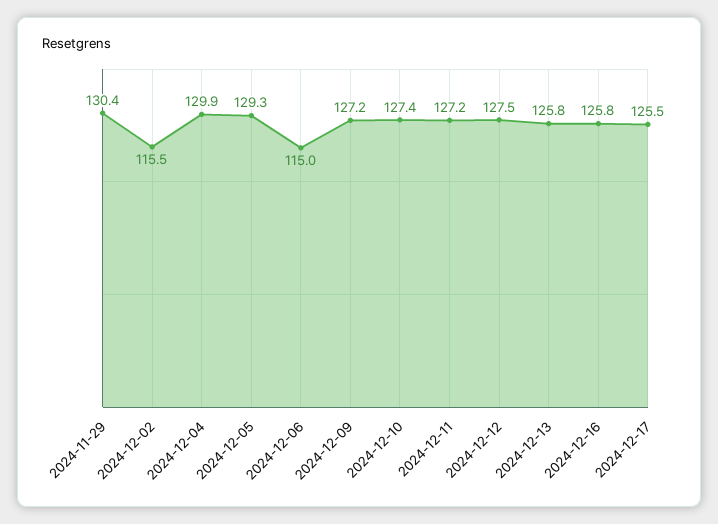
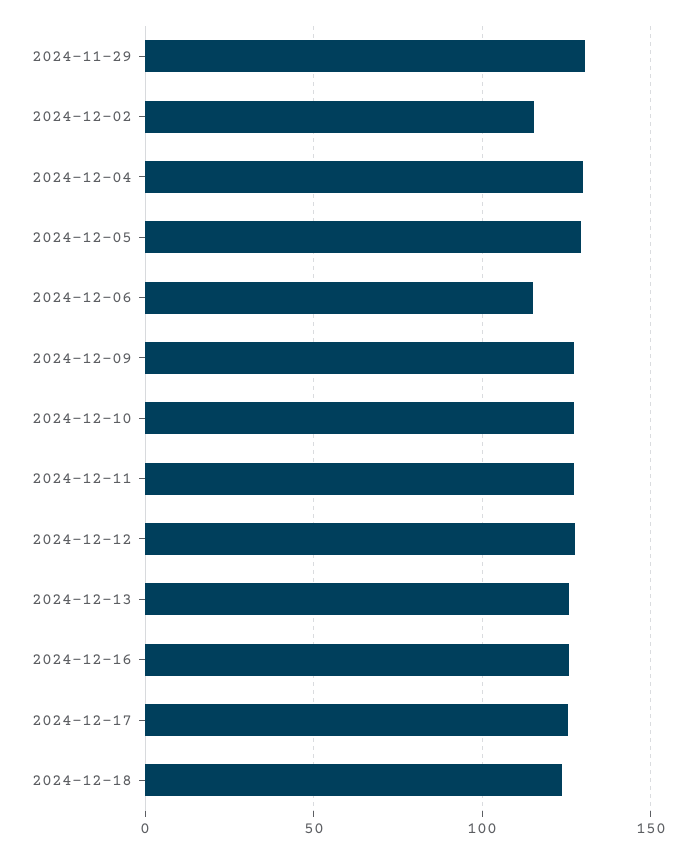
2024-12-18: none -> 125

